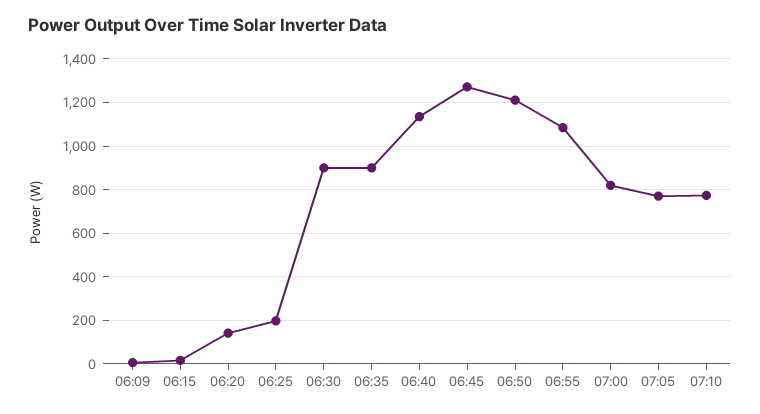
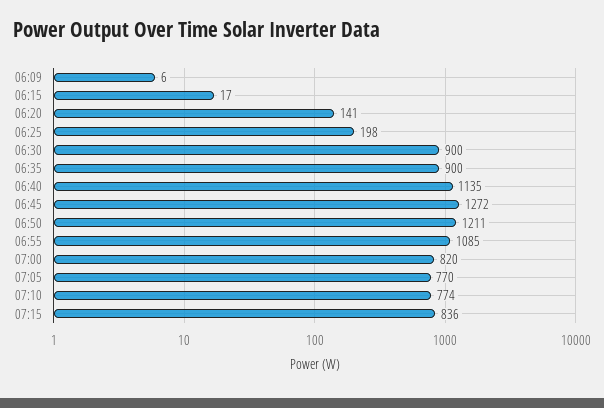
07:15: none -> 836

